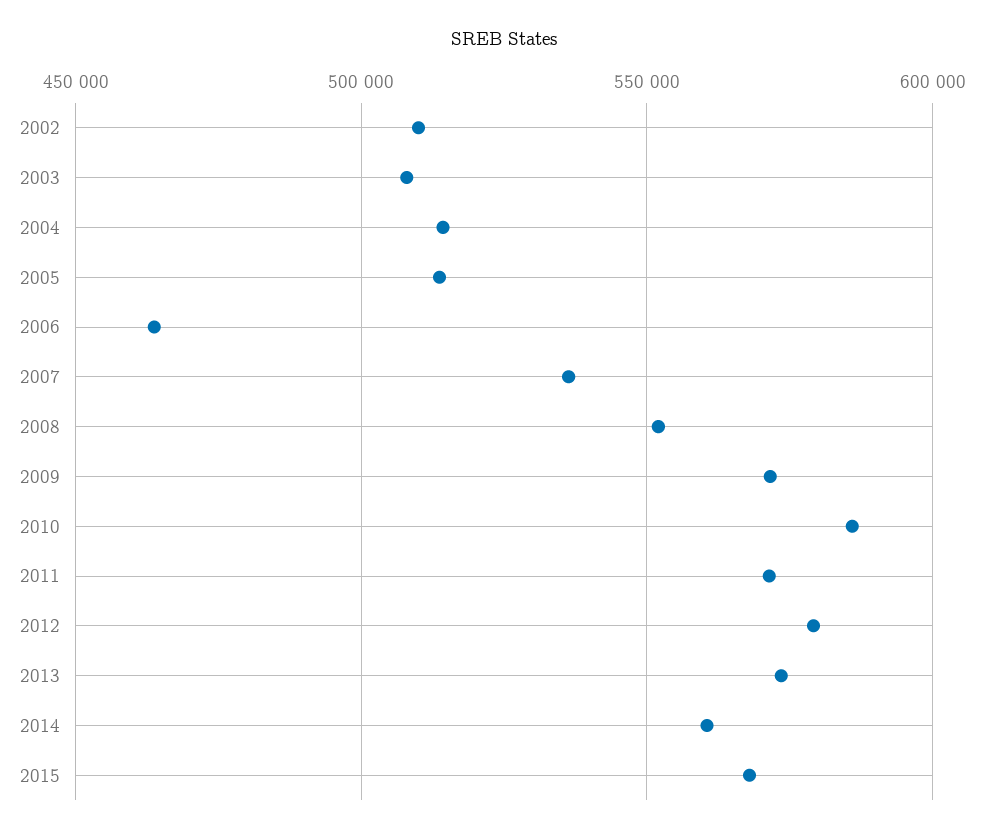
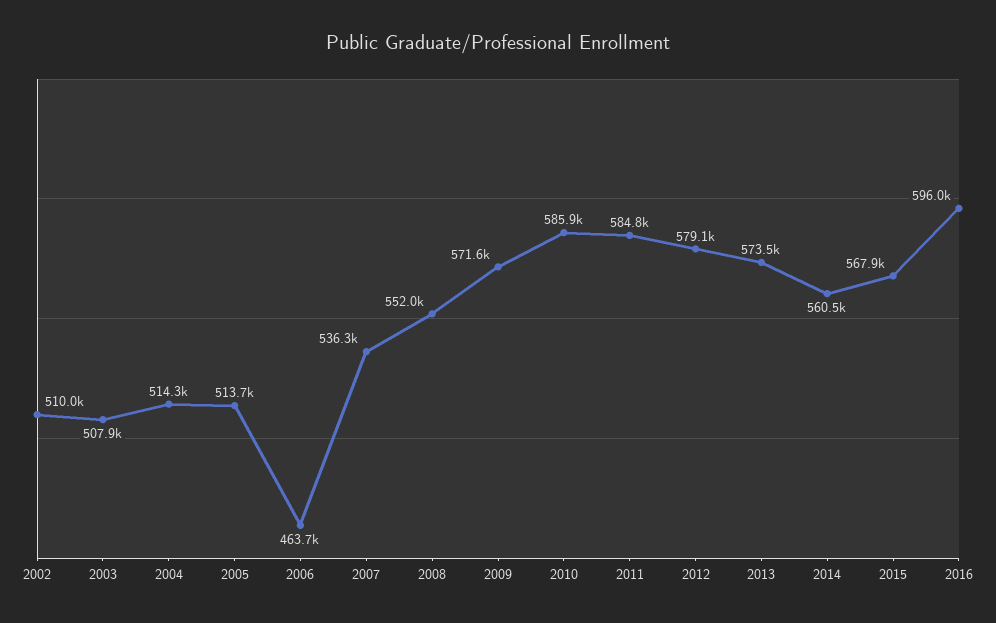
2011: 570000 -> 584800
2016: none -> 596000

